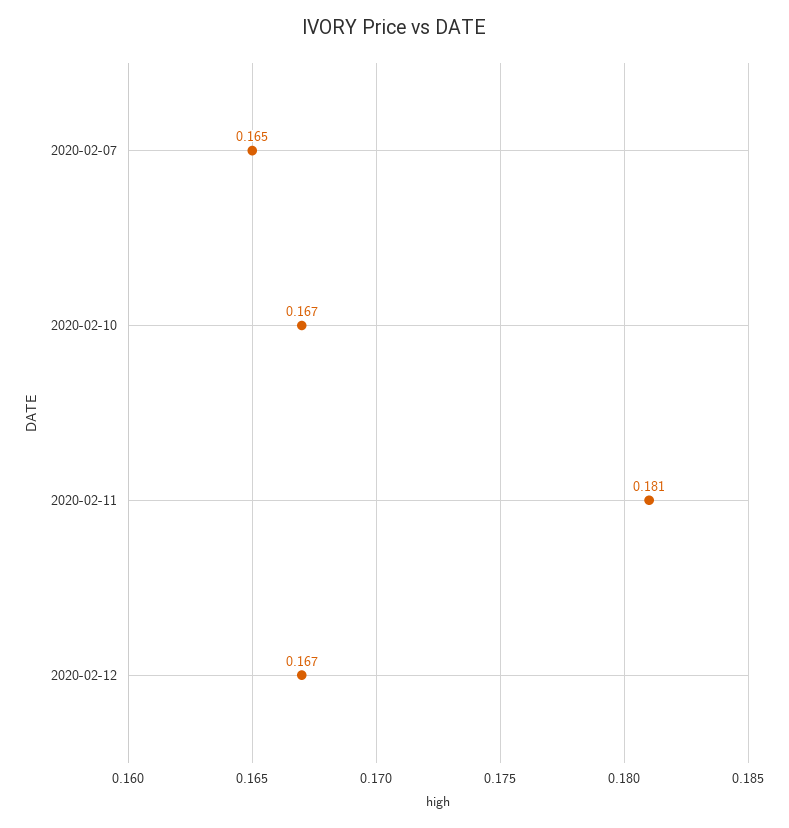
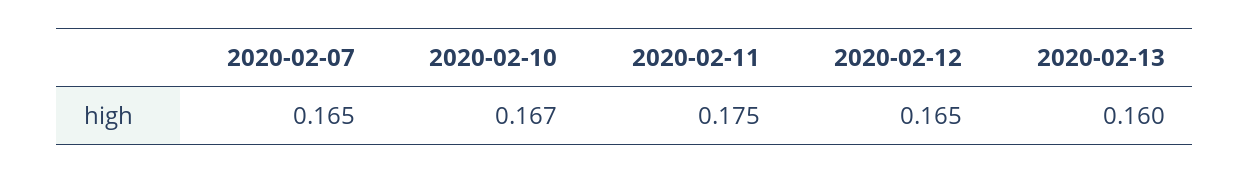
2020-02-11: 0.181 -> 0.175
2020-02-12: 0.167 -> 0.165
2020-02-13: none -> 0.16

